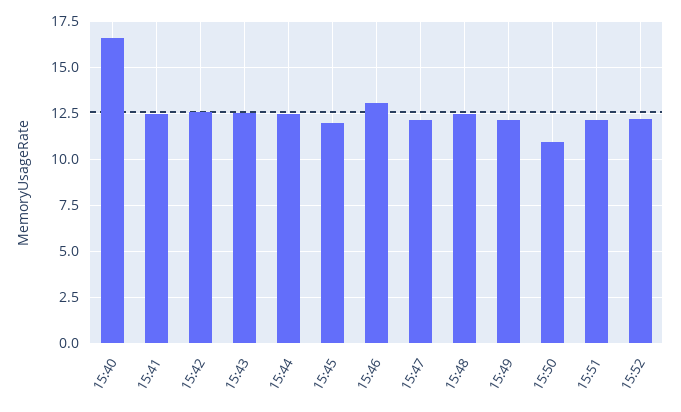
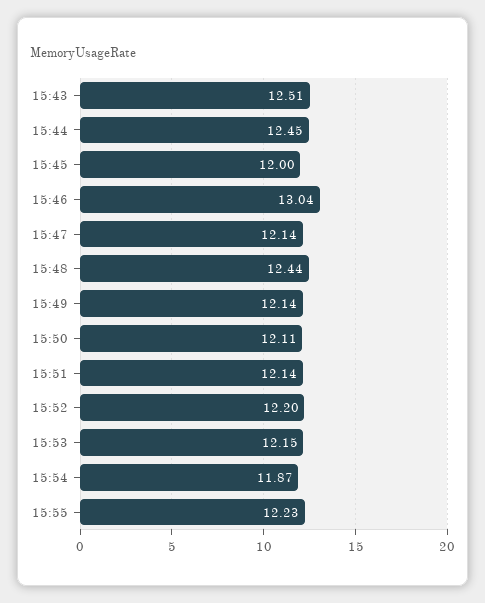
15:40: 16.5 -> none
15:41: 12.5 -> none
15:42: 12.5 -> none
15:50: 11 -> 12.11
15:53: none -> 12.15
15:54: none -> 11.87
15:55: none -> 12.23

